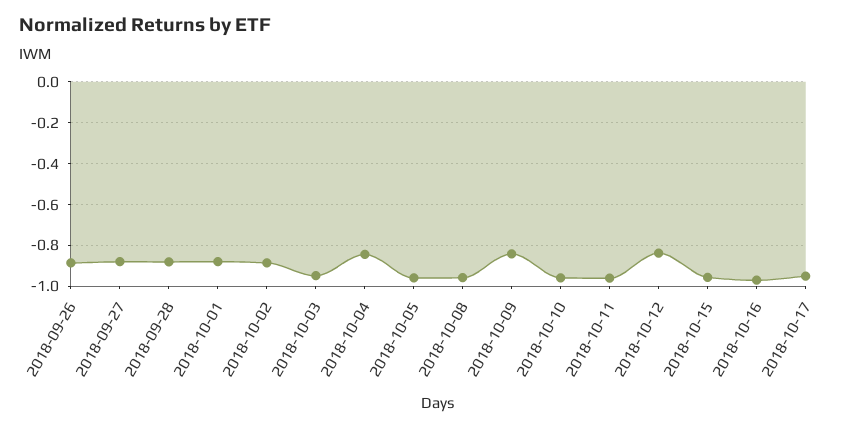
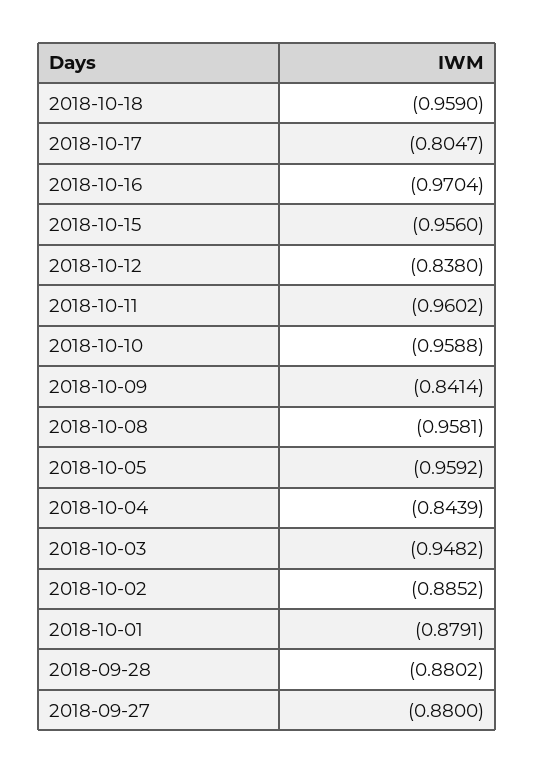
2018-09-26: -0.9 -> none
2018-10-17: -0.95 -> -0.8047
2018-10-18: none -> -0.959

